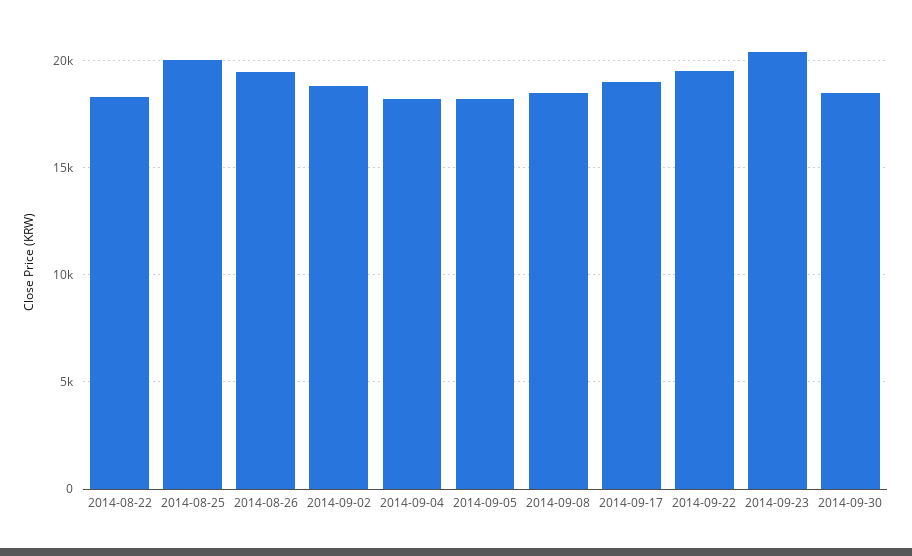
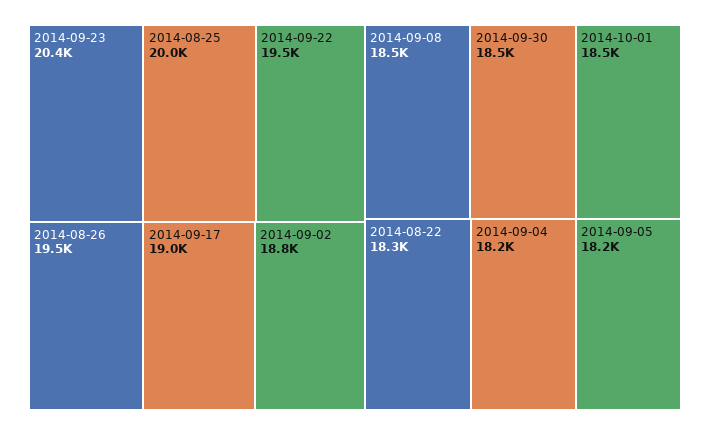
2014-10-01: none -> 18500

